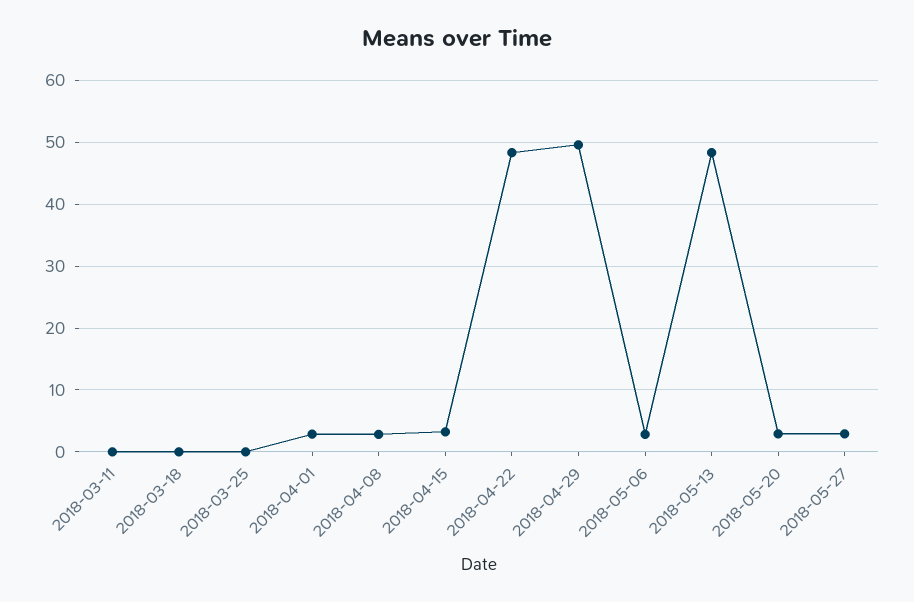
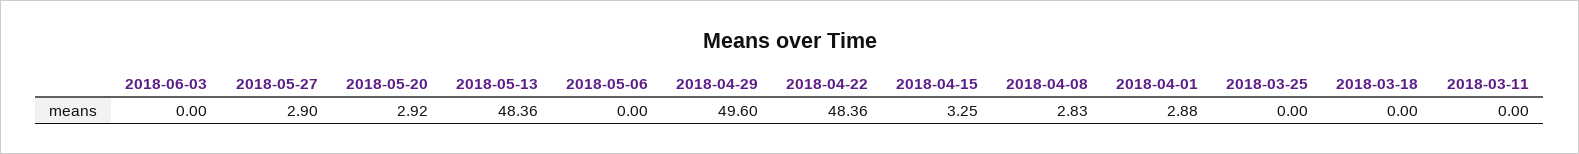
2018-05-06: 3 -> 0
2018-06-03: none -> 0

